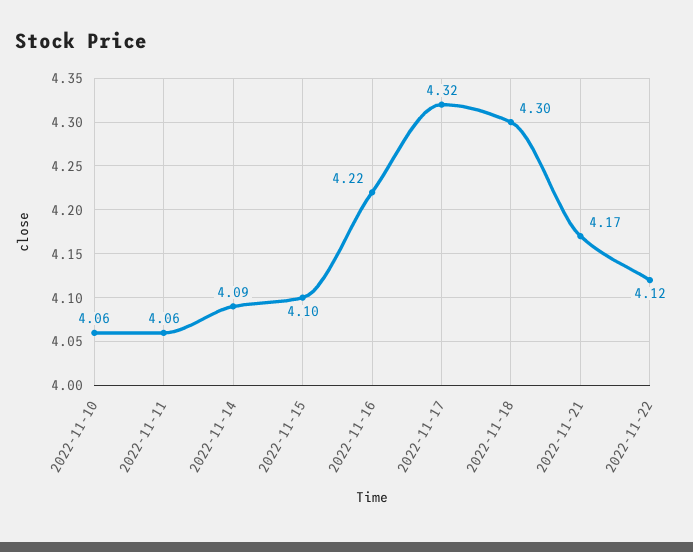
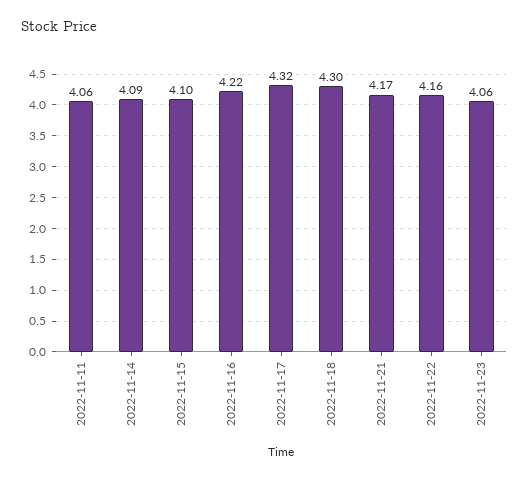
2022-11-10: 4.06 -> none
2022-11-22: 4.12 -> 4.16
2022-11-23: none -> 4.06

